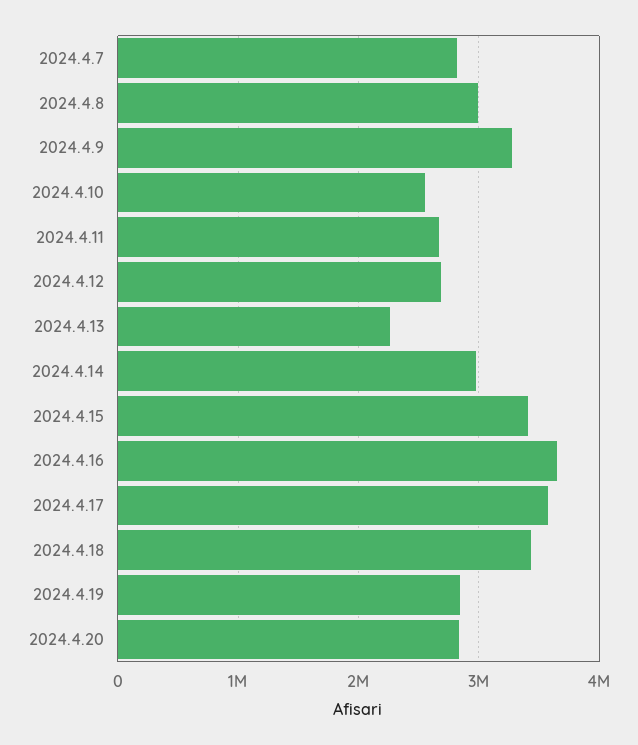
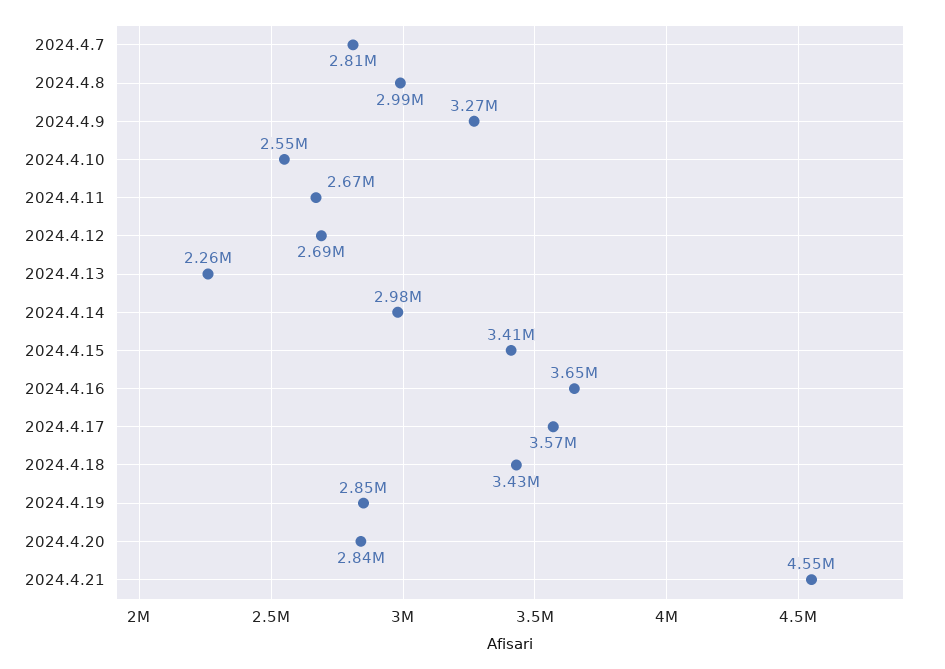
2024.4.21: none -> 4550000

